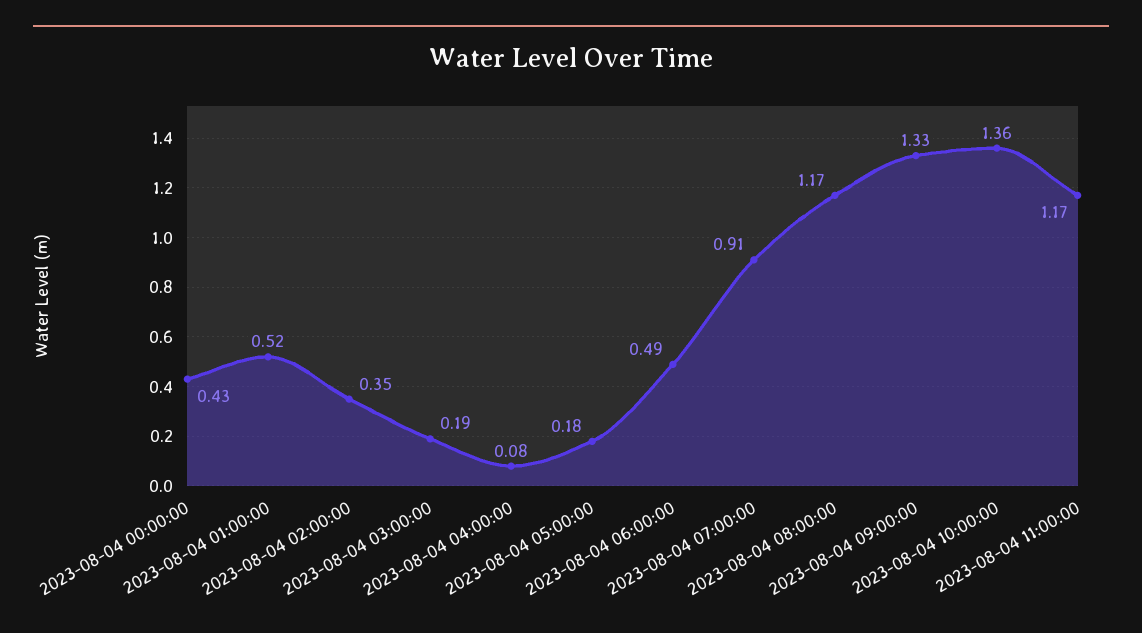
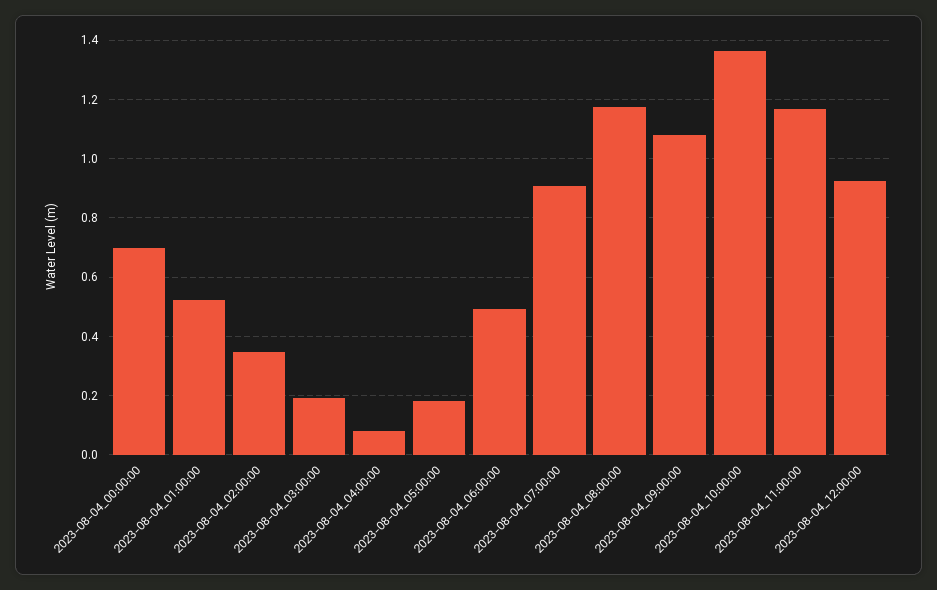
2023-08-04 00:00:00: 0.43 -> 0.7
2023-08-04 09:00:00: 1.33 -> 1.075
2023-08-04_12:00:00: none -> 0.925

